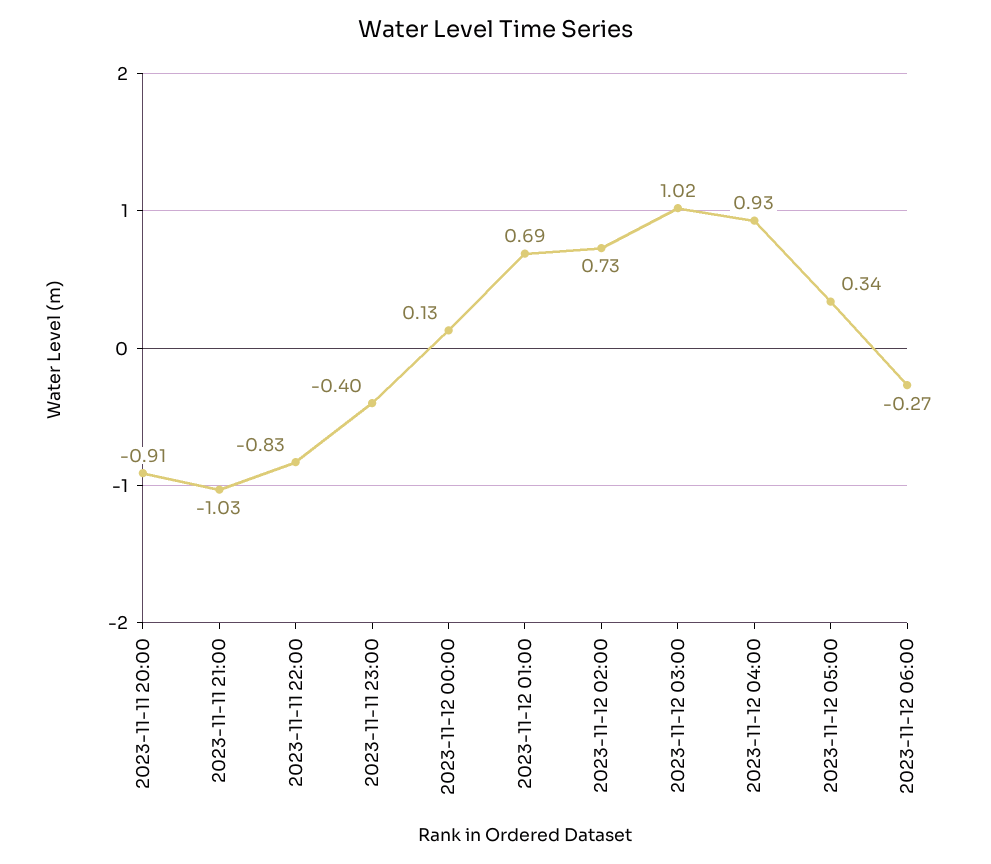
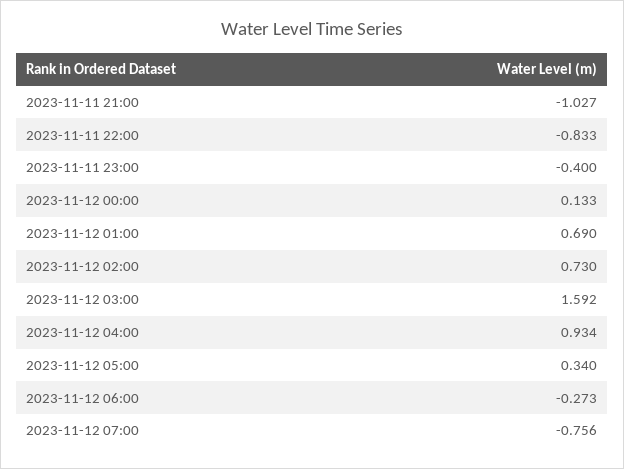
2023-11-11 20:00: -0.91 -> none
2023-11-12 03:00: 1.02 -> 1.592
2023-11-12 07:00: none -> -0.756

